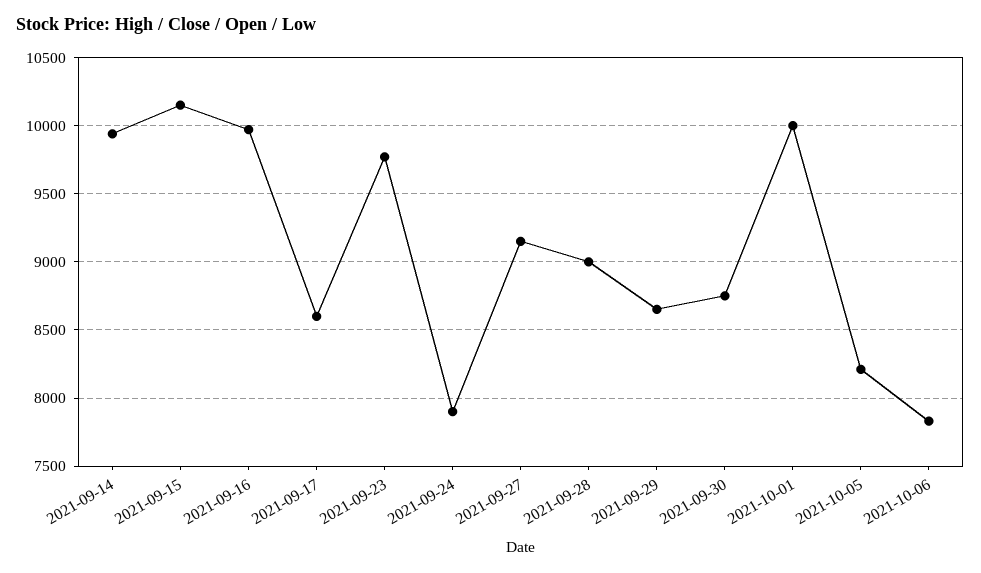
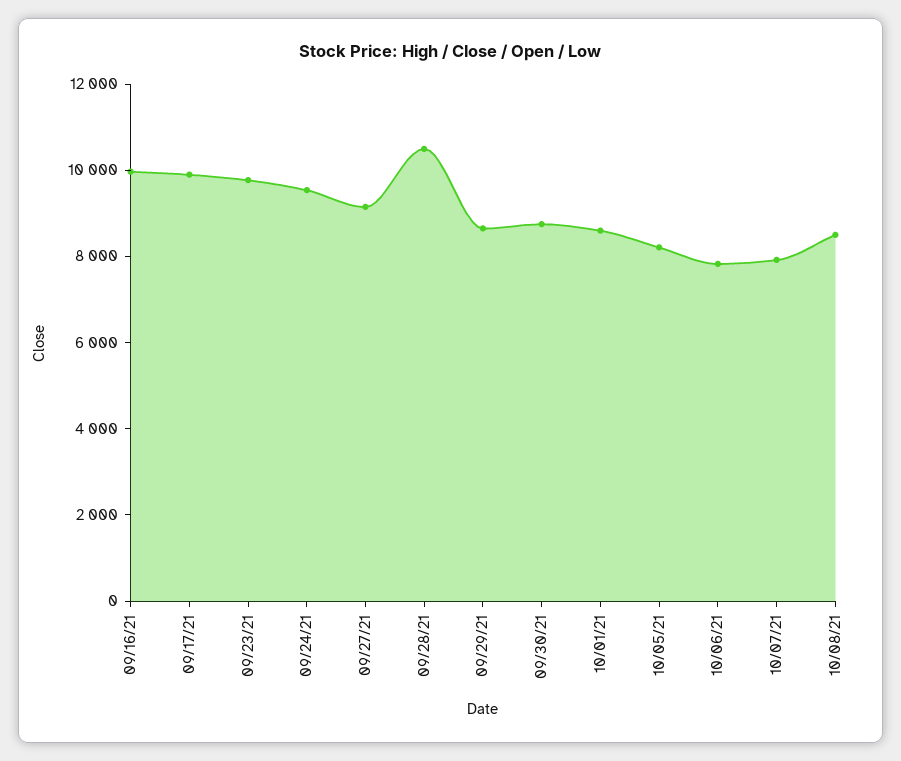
2021-09-14: 9950 -> none
2021-09-15: 10150 -> none
2021-09-17: 8600 -> 10000
2021-09-24: 7900 -> 9500
2021-09-28: 9000 -> 10500
2021-10-01: 10000 -> 8500
10/07/21: none -> 8000
10/08/21: none -> 8500

